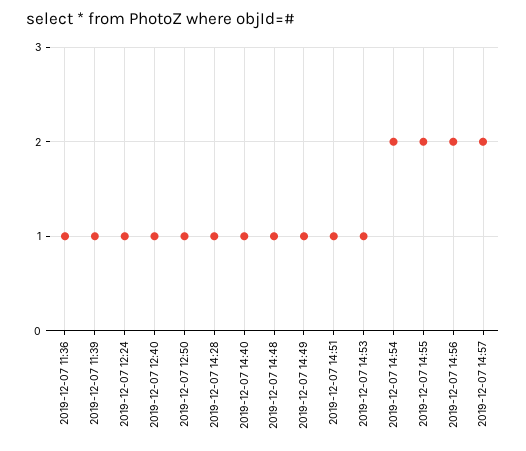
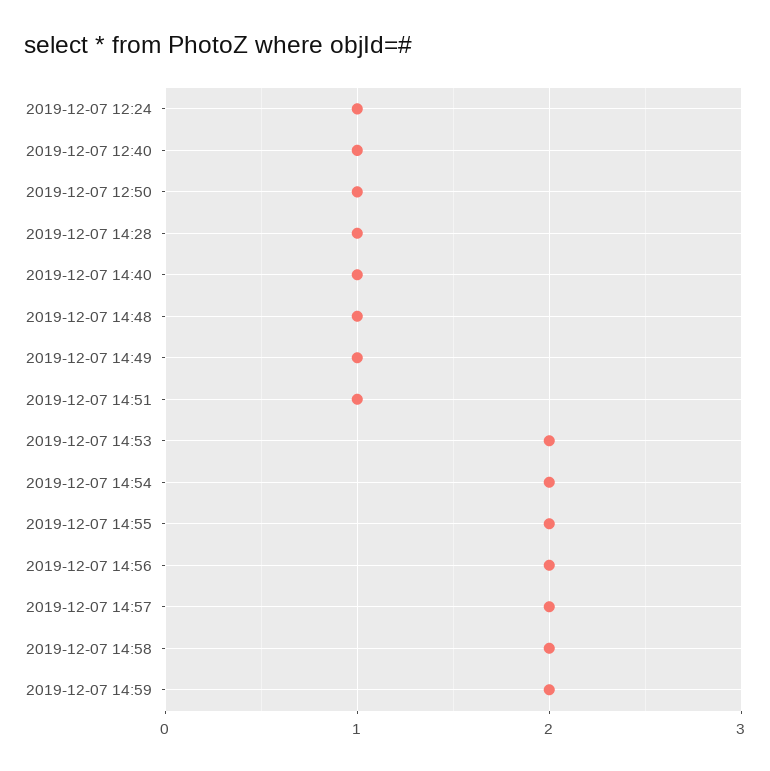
2019-12-07 11:36: 1 -> none
2019-12-07 11:39: 1 -> none
2019-12-07 14:53: 1 -> 2
2019-12-07 14:58: none -> 2
2019-12-07 14:59: none -> 2

